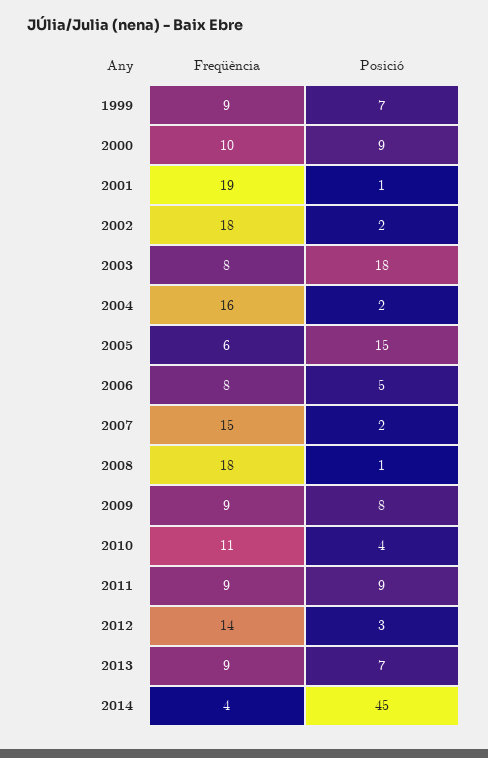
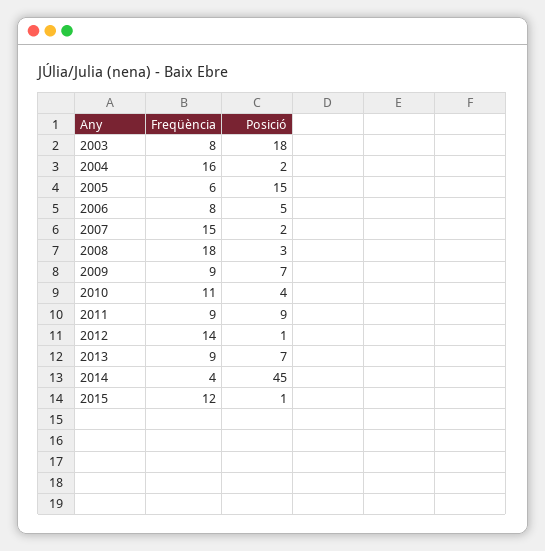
Freqüència, 1999: 9 -> none
Posició, 1999: 7 -> none
Freqüència, 2000: 10 -> none
Posició, 2000: 9 -> none
Freqüència, 2001: 19 -> none
Posició, 2001: 1 -> none
Freqüència, 2002: 18 -> none
Posició, 2002: 2 -> none
Posició, 2008: 1 -> 3
Posició, 2009: 8 -> 7
Posició, 2012: 3 -> 1
Freqüència, 2015: none -> 12
Posició, 2015: none -> 1

